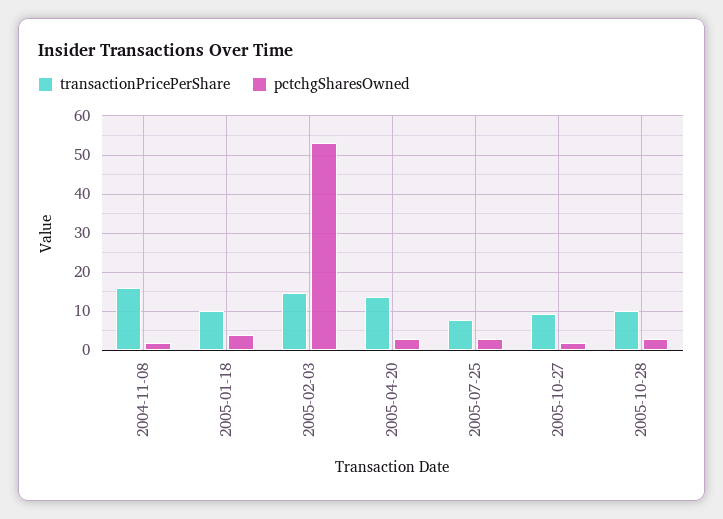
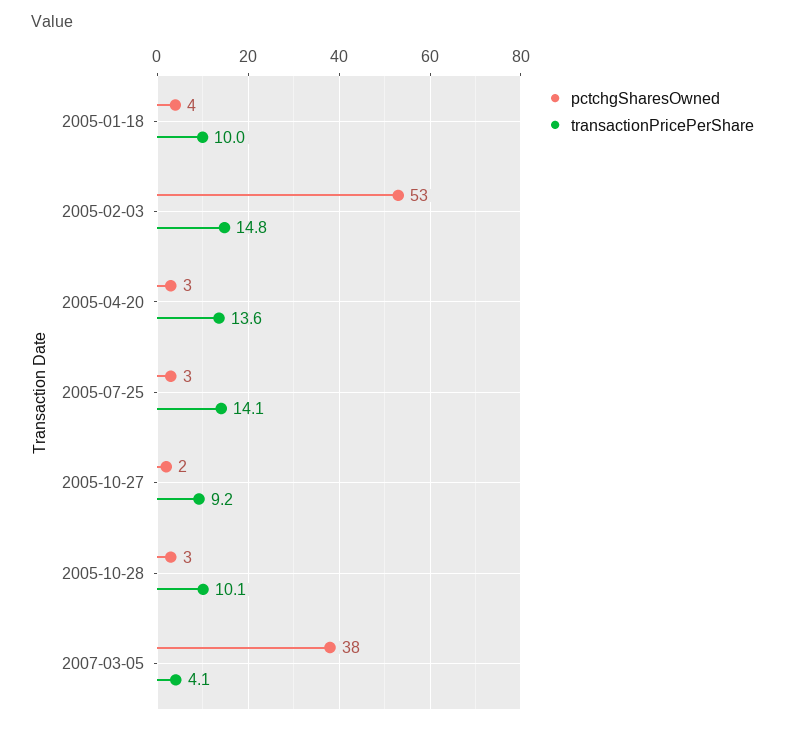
transactionPricePerShare, 2004-11-08: 16 -> none
pctchgSharesOwned, 2004-11-08: 2 -> none
transactionPricePerShare, 2005-07-25: 8 -> 14.1
pctchgSharesOwned, 2007-03-05: none -> 38
transactionPricePerShare, 2007-03-05: none -> 4.1

